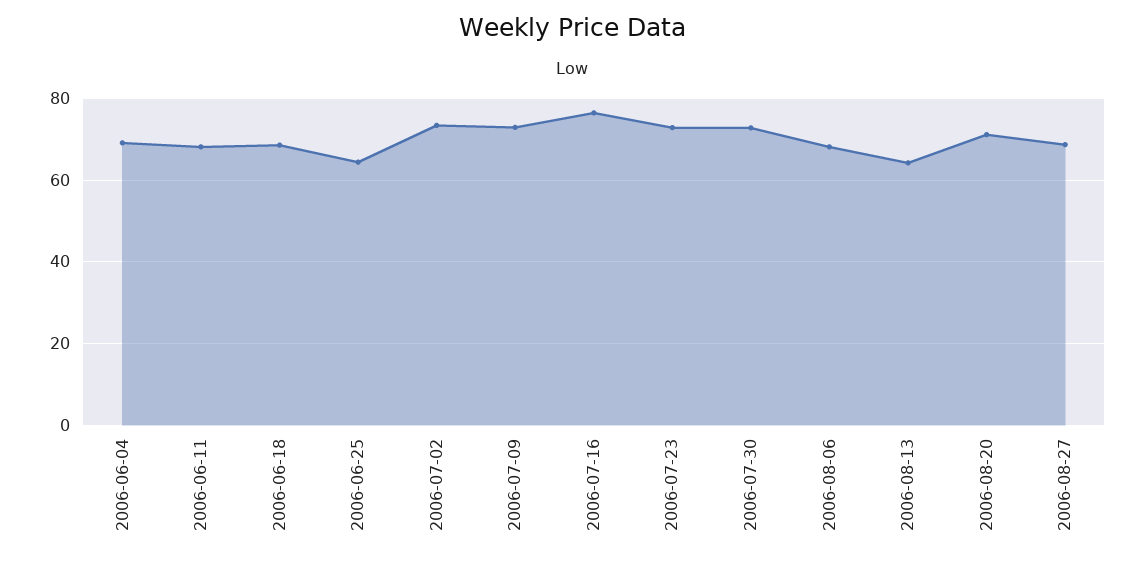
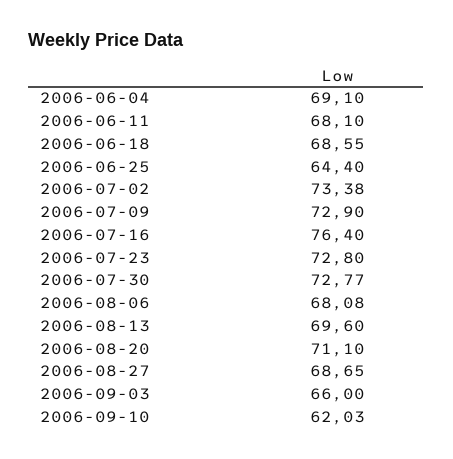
2006-08-13: 64 -> 69.6
2006-09-03: none -> 66
2006-09-10: none -> 62.03

